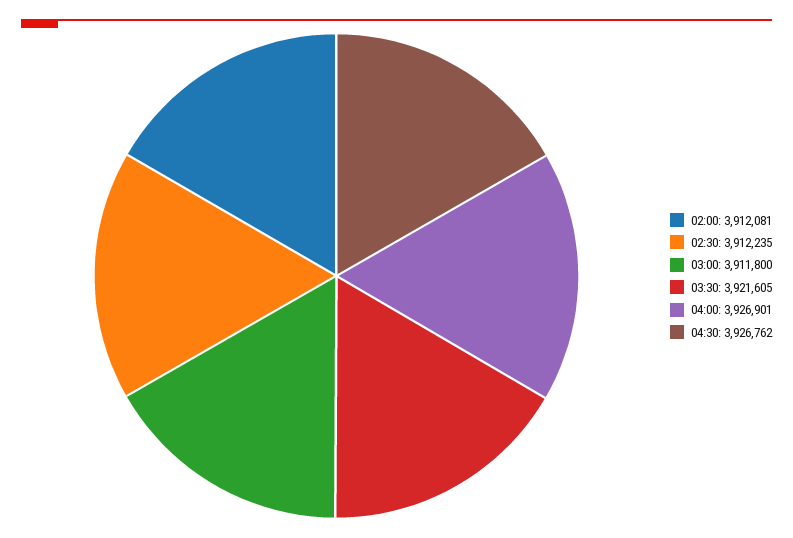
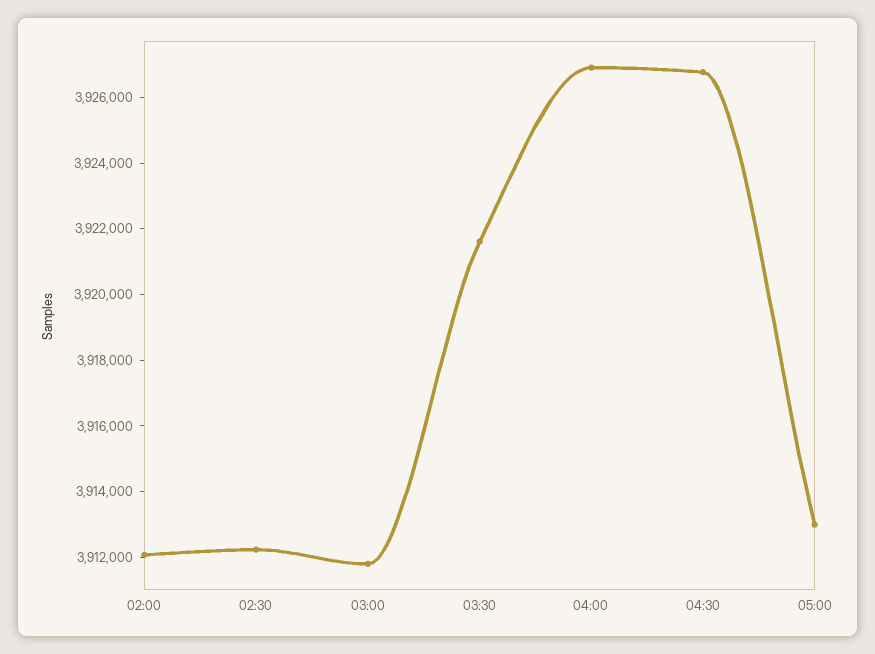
05:00: none -> 3913000

